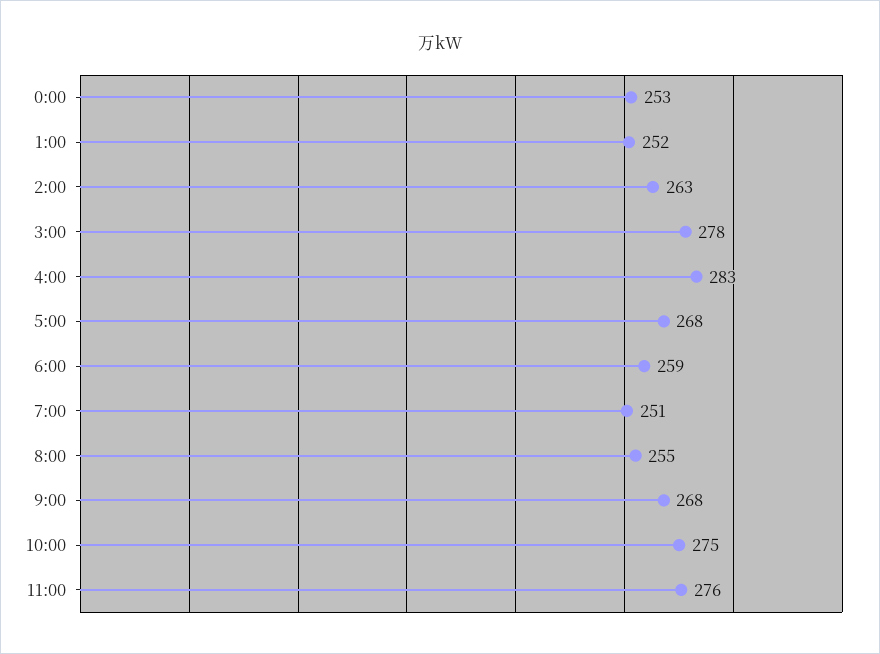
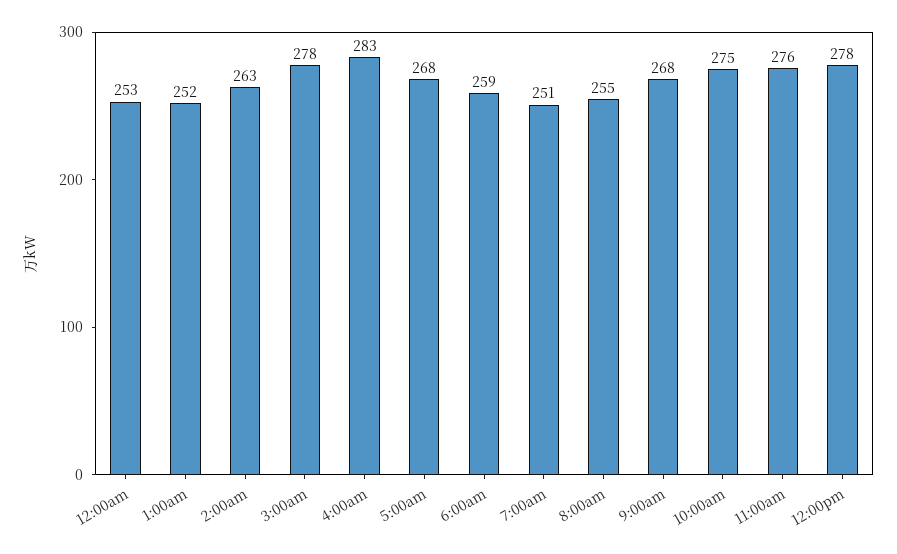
12:00pm: none -> 278

